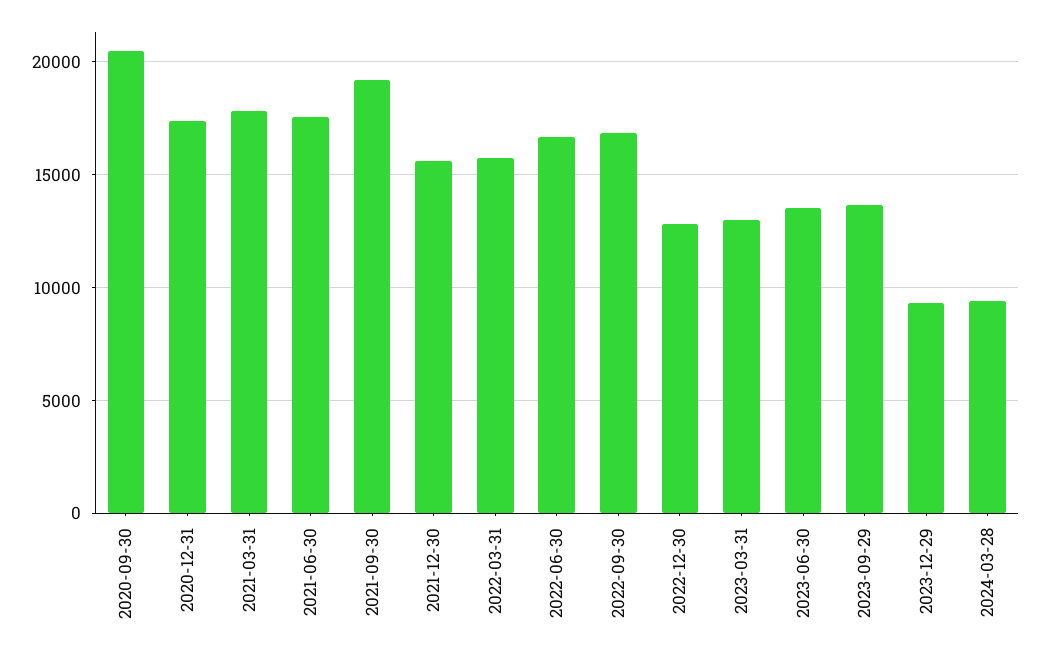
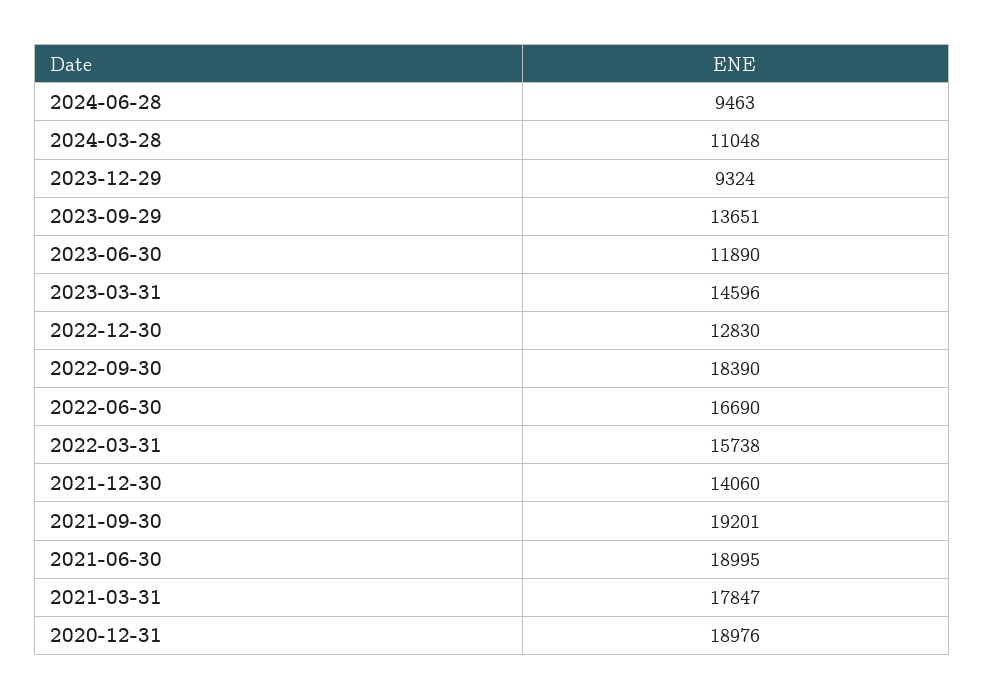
2020-09-30: 20500 -> none
2020-12-31: 17500 -> 18976
2021-06-30: 17500 -> 18995
2021-12-30: 15500 -> 14060
2022-09-30: 17000 -> 18390
2023-03-31: 13000 -> 14596
2023-06-30: 13500 -> 11890
2024-03-28: 9500 -> 11048
2024-06-28: none -> 9463

